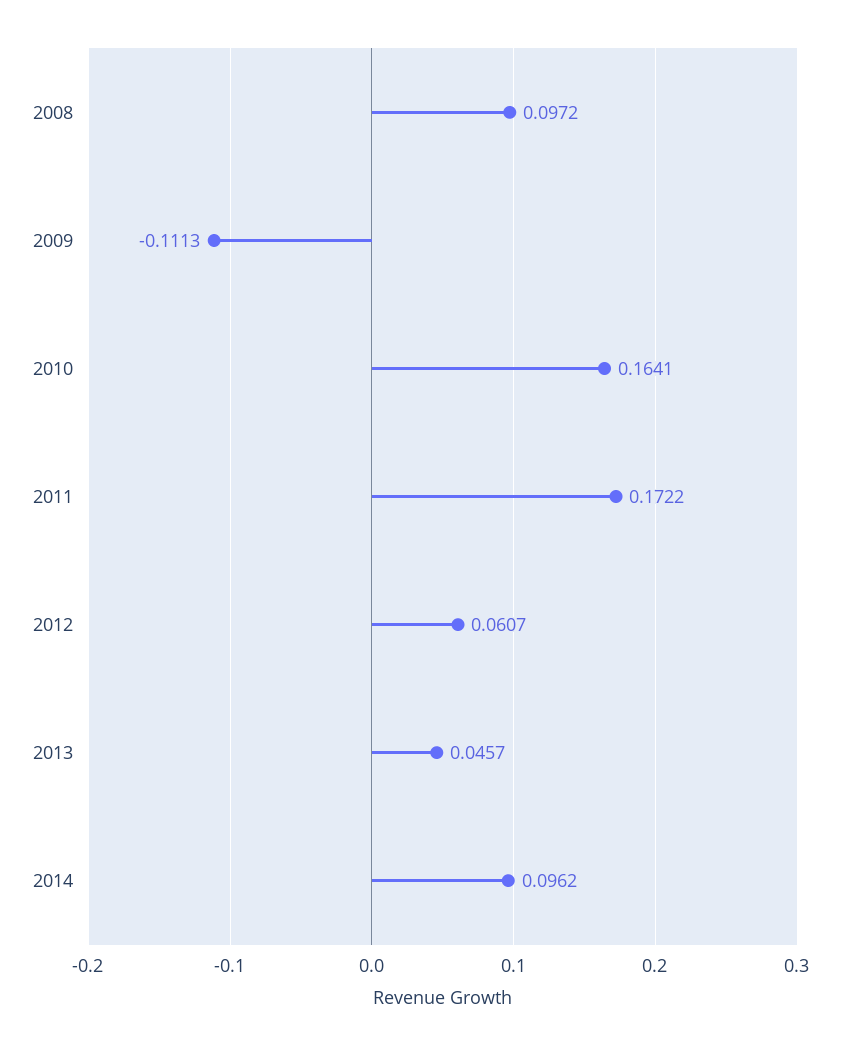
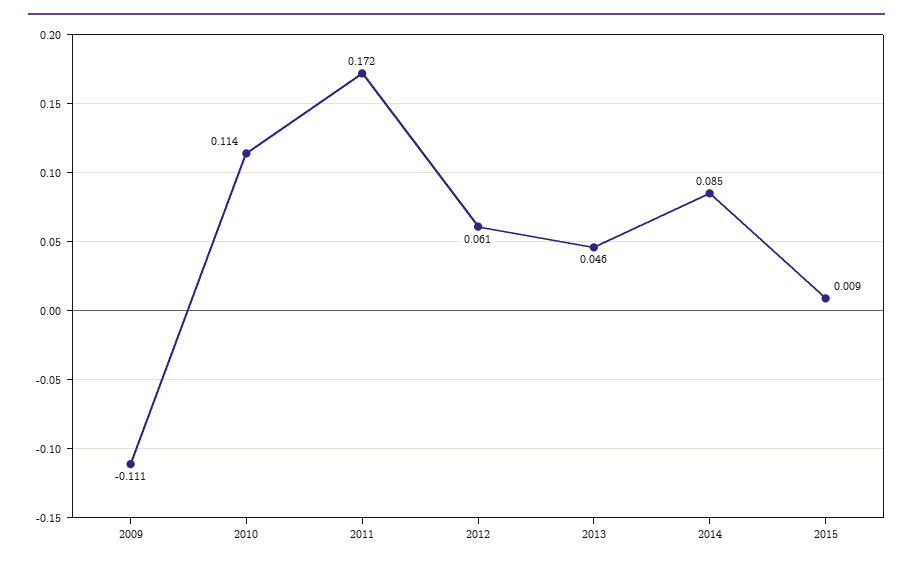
2008: 0.0972 -> none
2010: 0.1641 -> 0.114
2014: 0.0962 -> 0.085
2015: none -> 0.009

